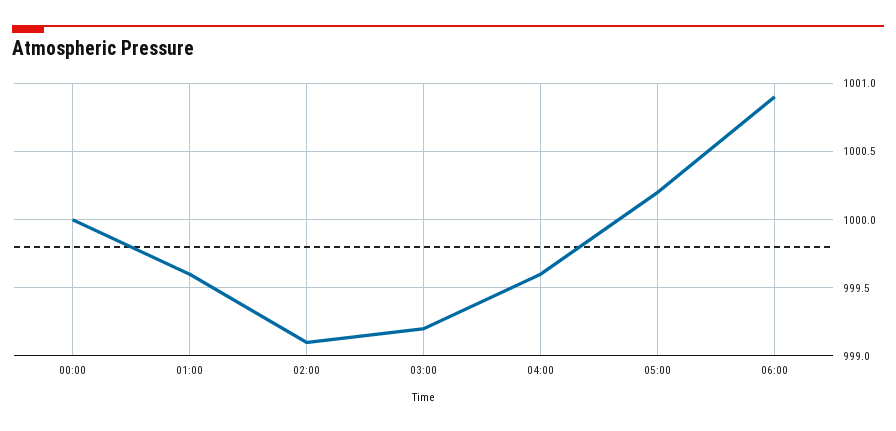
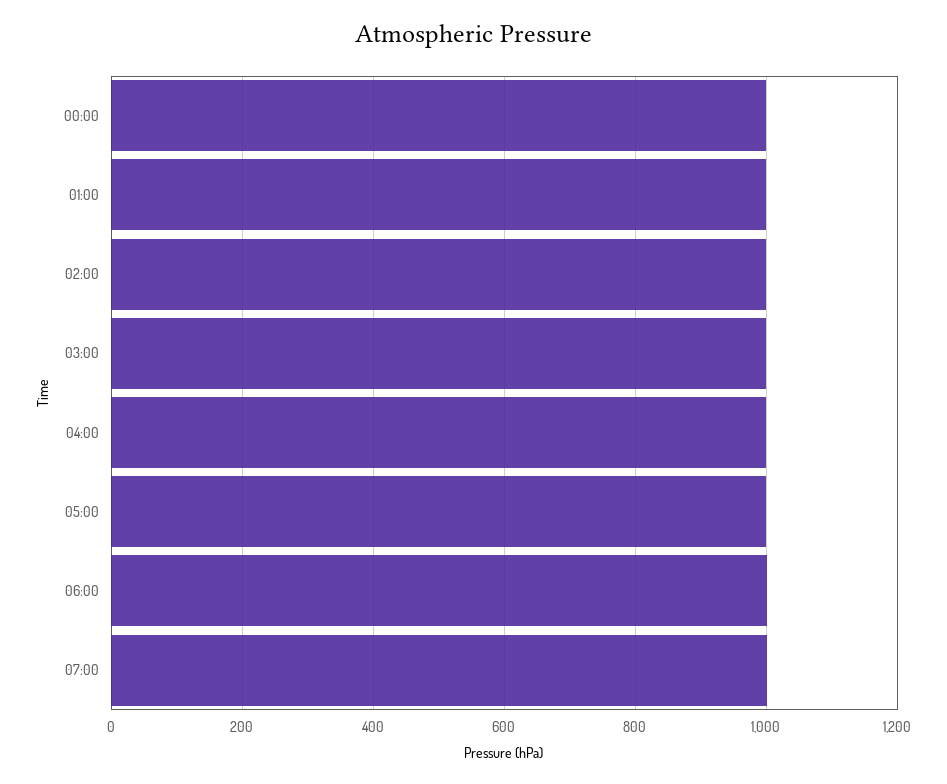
07:00: none -> 1000

